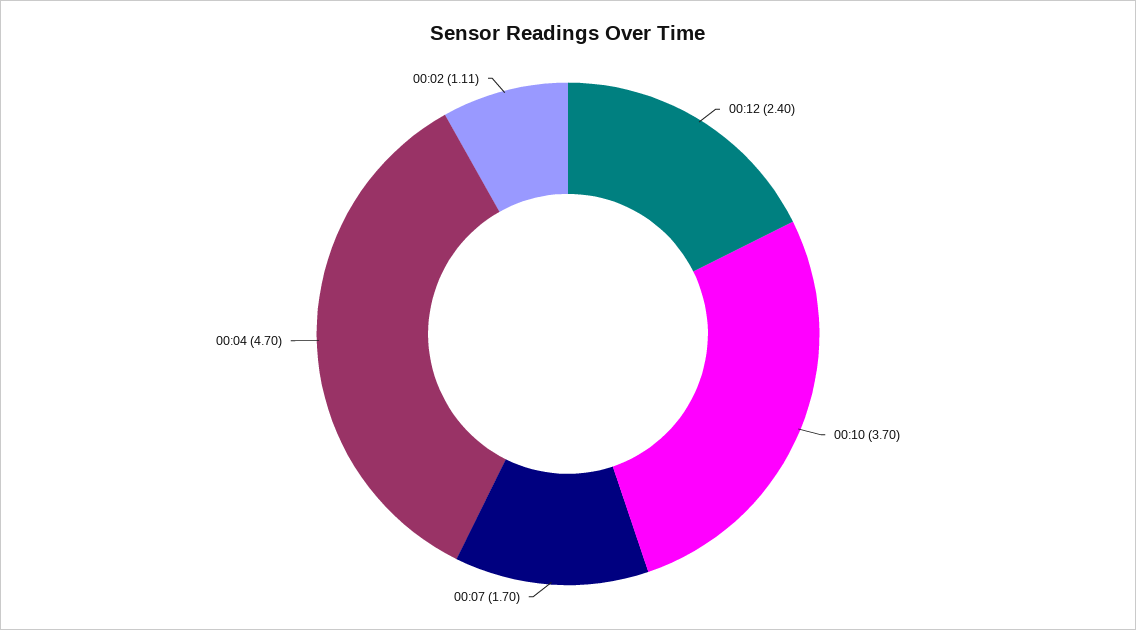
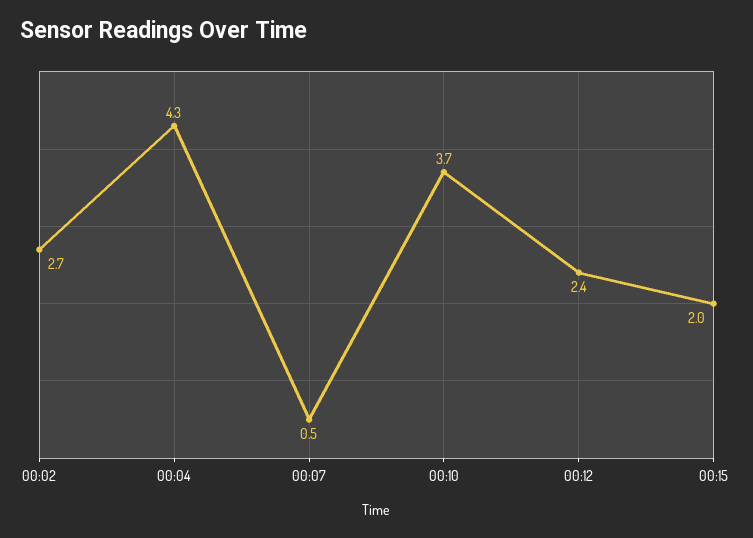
00:07: 1.7 -> 0.5
00:04: 4.7 -> 4.3
00:02: 1.11 -> 2.7
00:15: none -> 2

